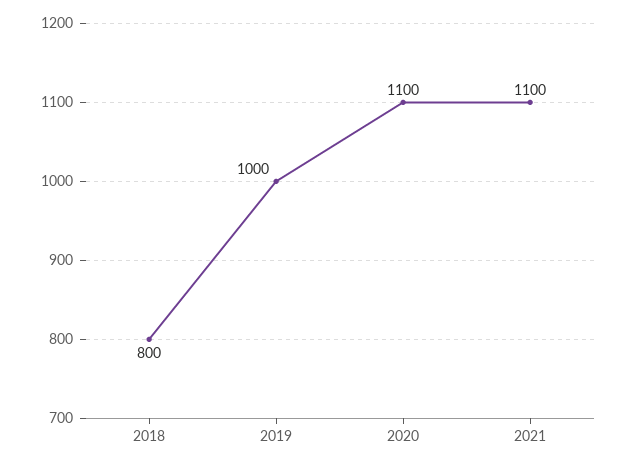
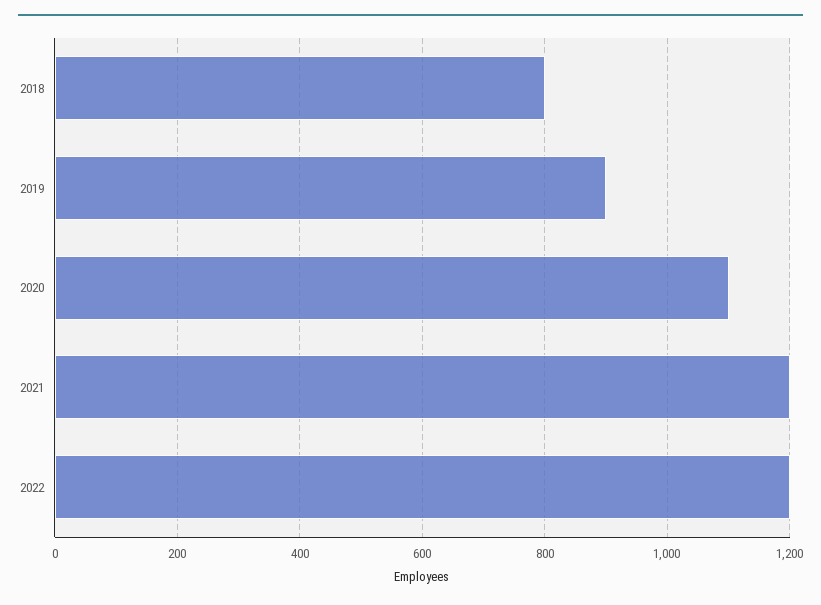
2019: 1000 -> 900
2021: 1100 -> 1200
2022: none -> 1200

